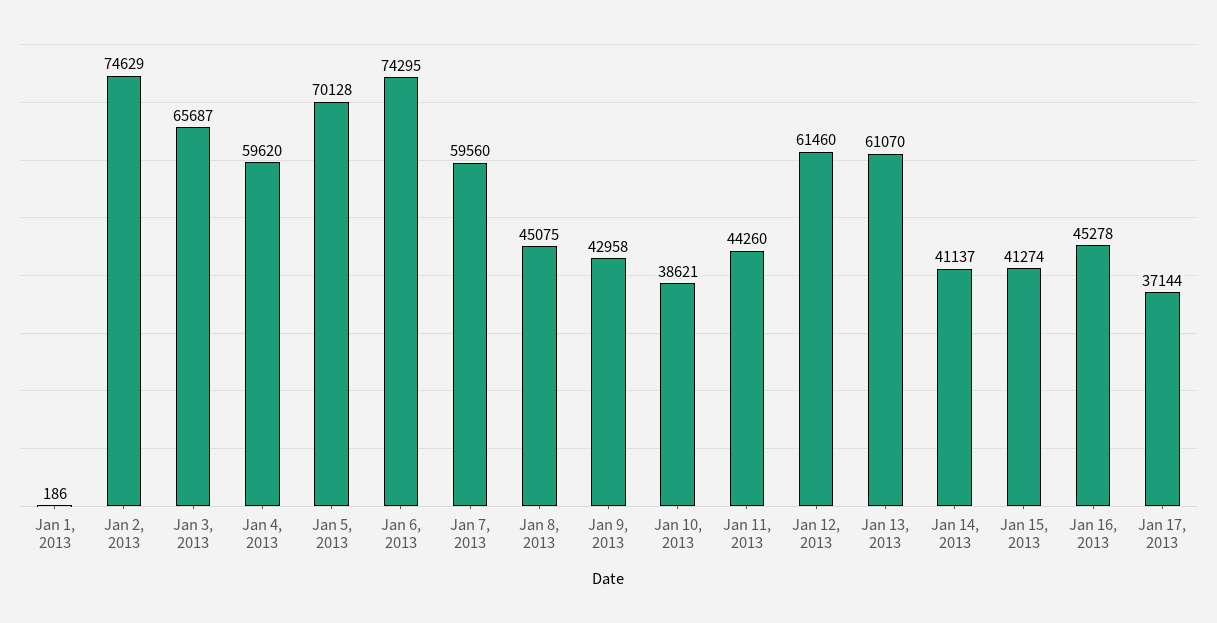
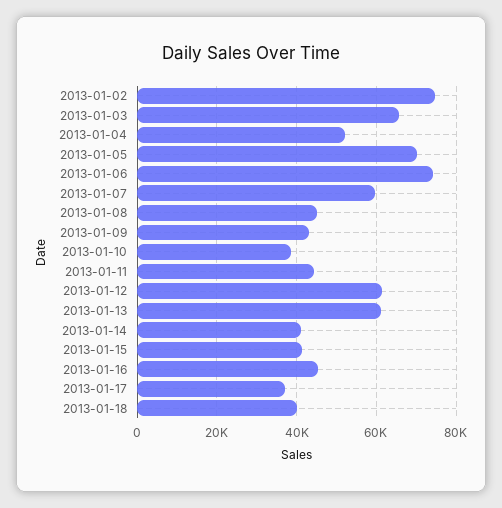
Jan 1, 2013: 186 -> none
Jan 4, 2013: 59620 -> 52000
2013-01-18: none -> 40000

